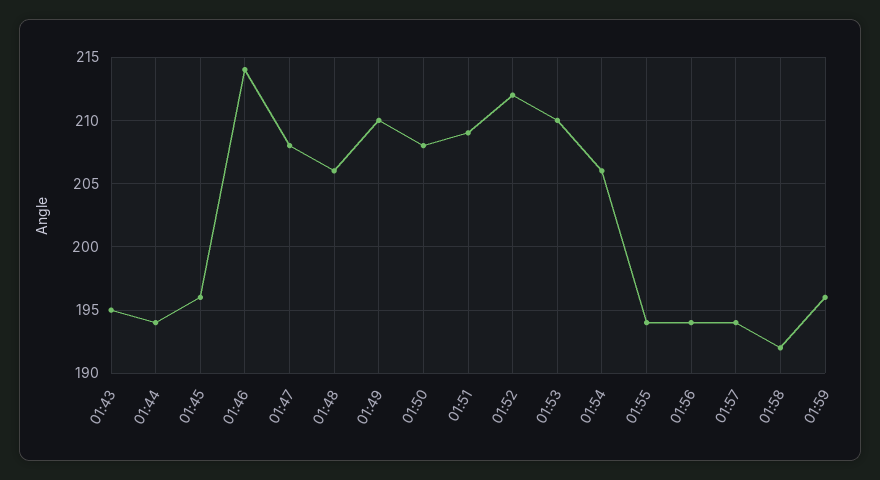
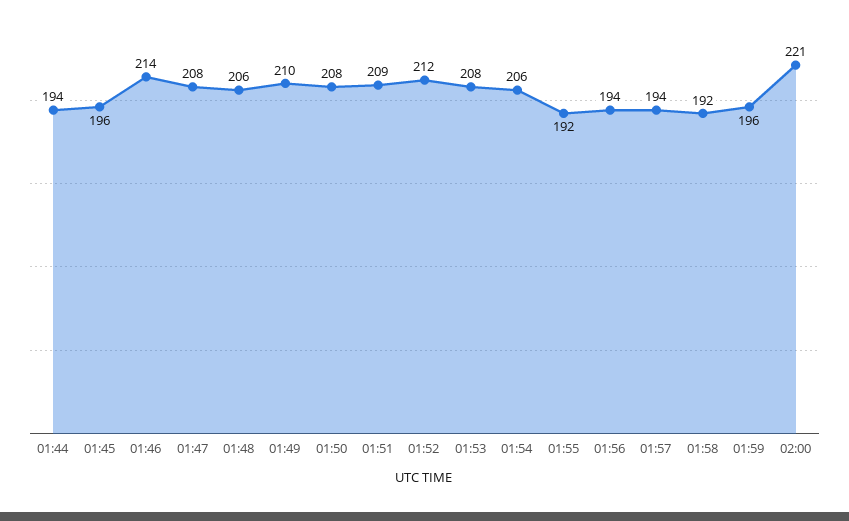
01:43: 195 -> none
01:53: 210 -> 208
01:55: 194 -> 192
02:00: none -> 221

